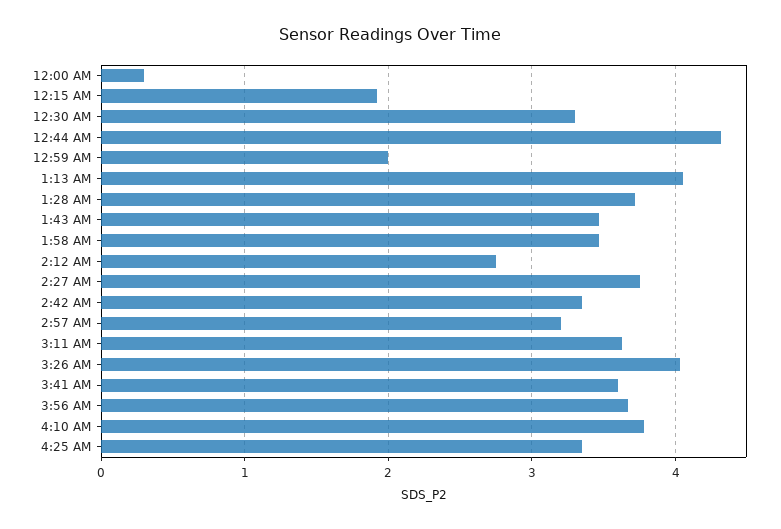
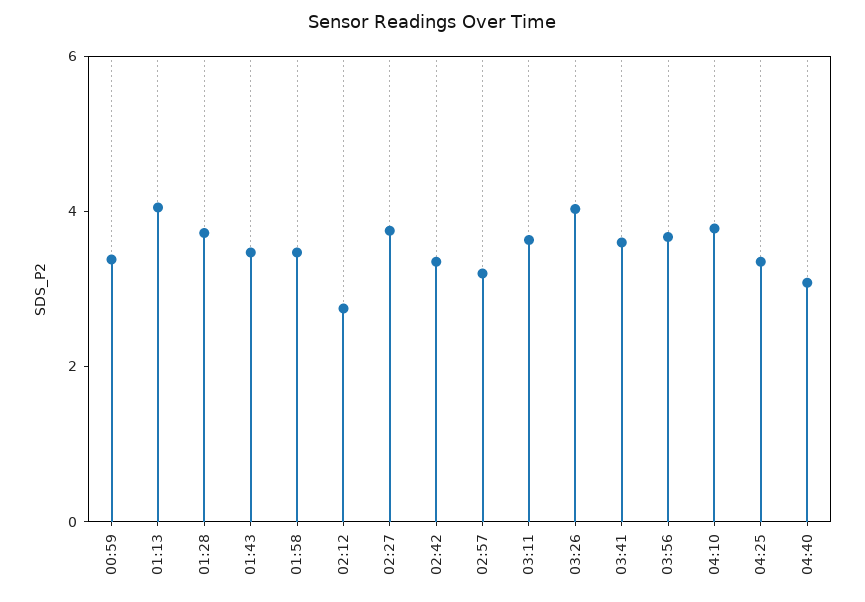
12:00 AM: 0.3 -> none
12:15 AM: 1.9 -> none
12:30 AM: 3.3 -> none
12:44 AM: 4.3 -> none
12:59 AM: 2 -> 3.5
04:40: none -> 3

